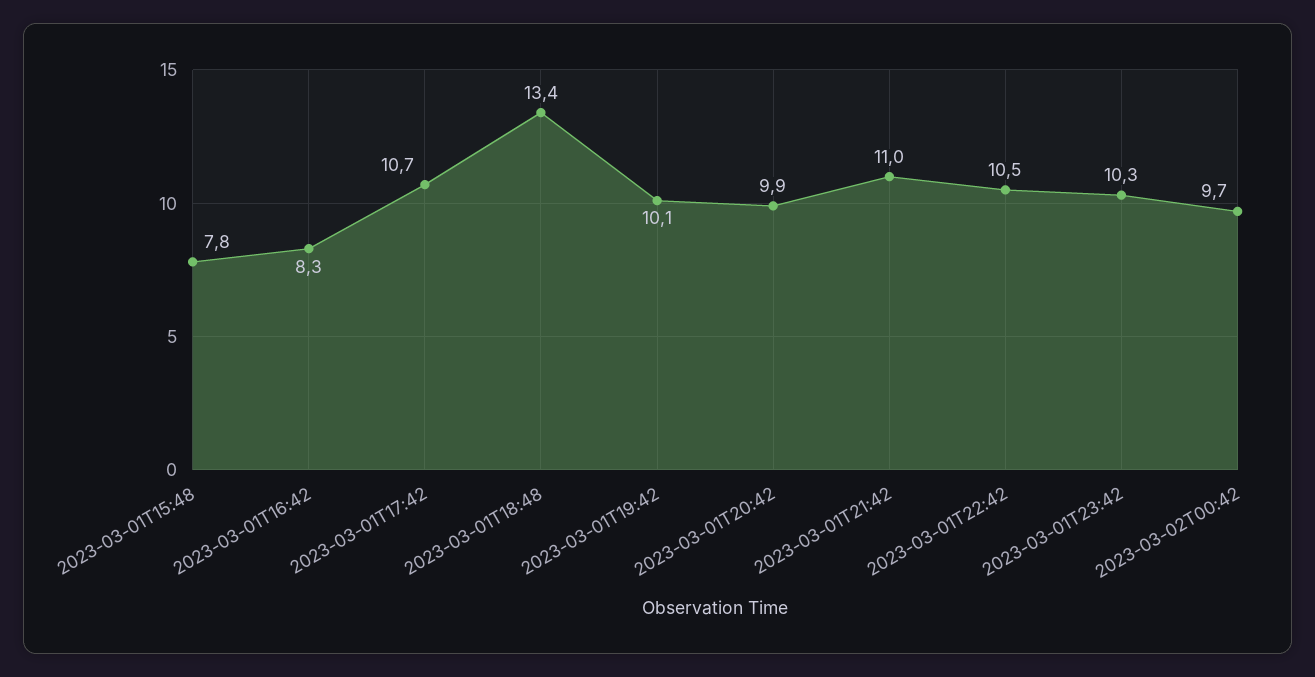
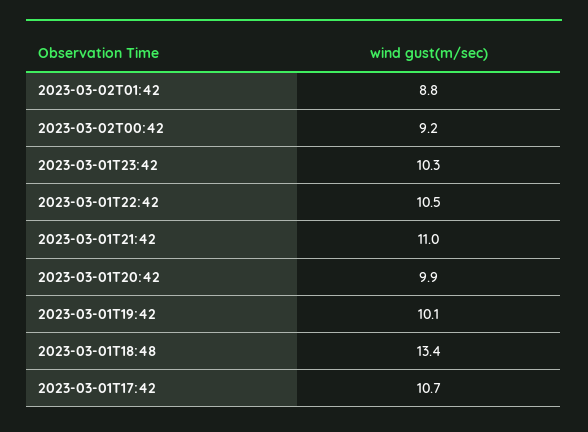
2023-03-01T15:48: 7.8 -> none
2023-03-01T16:42: 8.3 -> none
2023-03-02T00:42: 9.7 -> 9.2
2023-03-02T01:42: none -> 8.8

